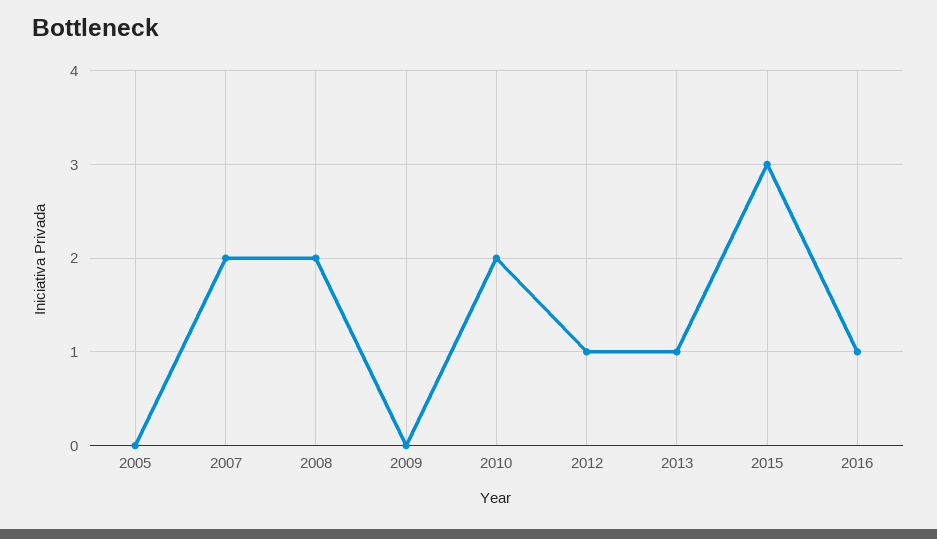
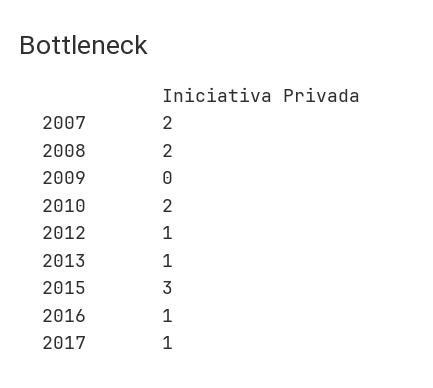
2005: 0 -> none
2017: none -> 1

